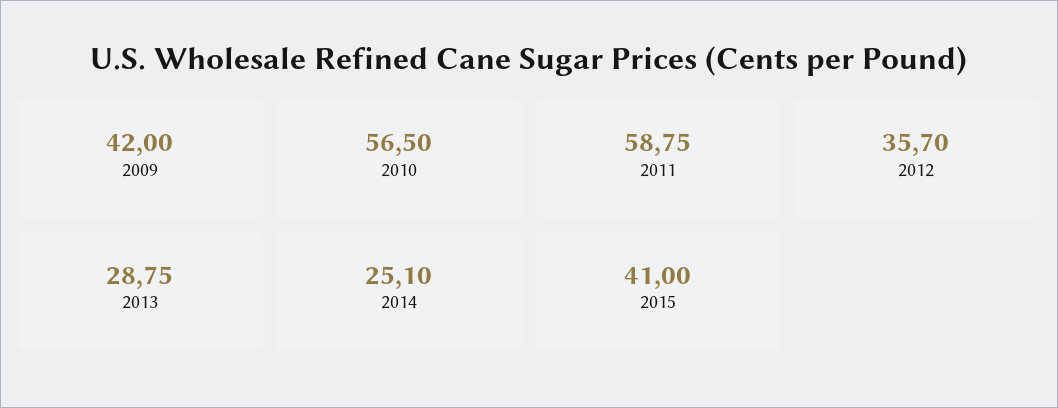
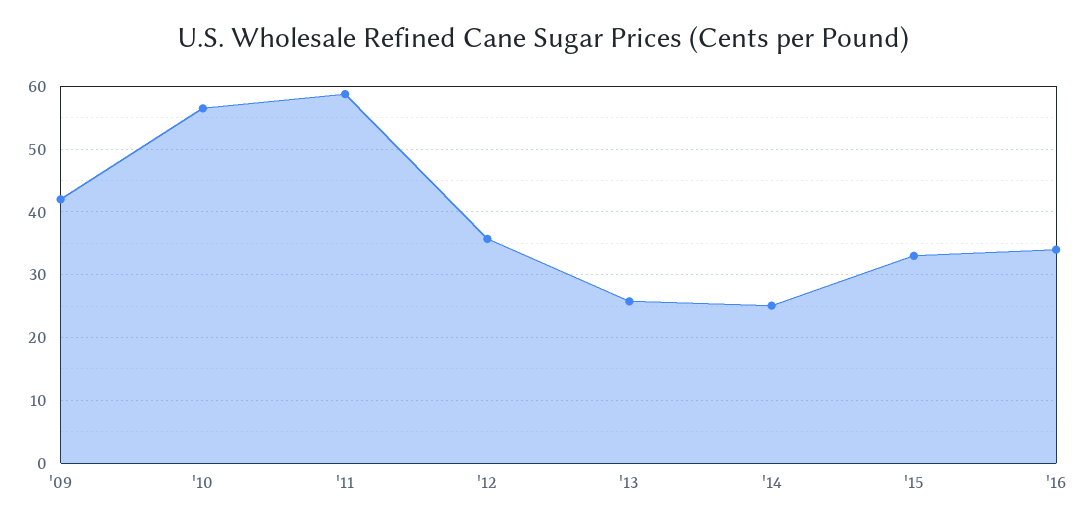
2013: 28.75 -> 26
2015: 41 -> 33
'16: none -> 34

